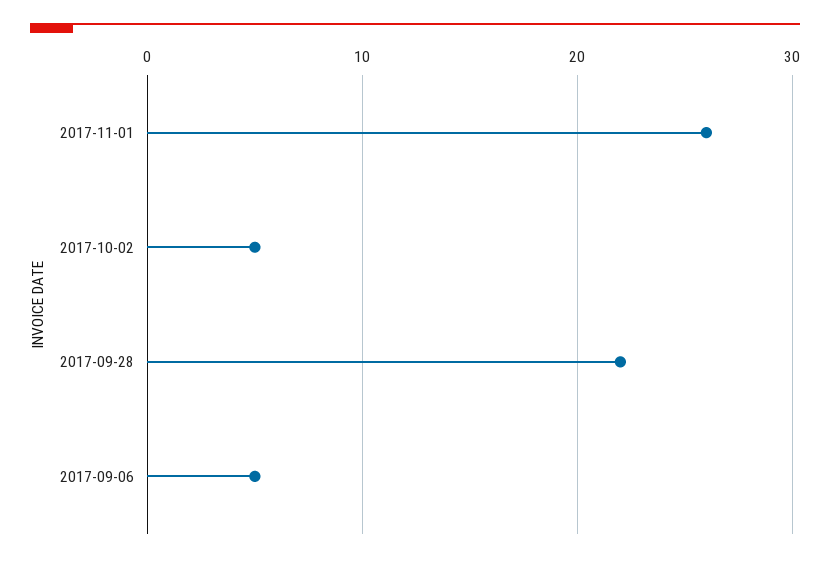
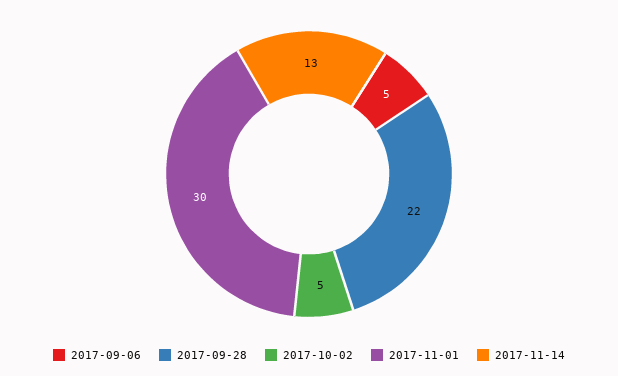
2017-11-01: 26 -> 30
2017-11-14: none -> 13

